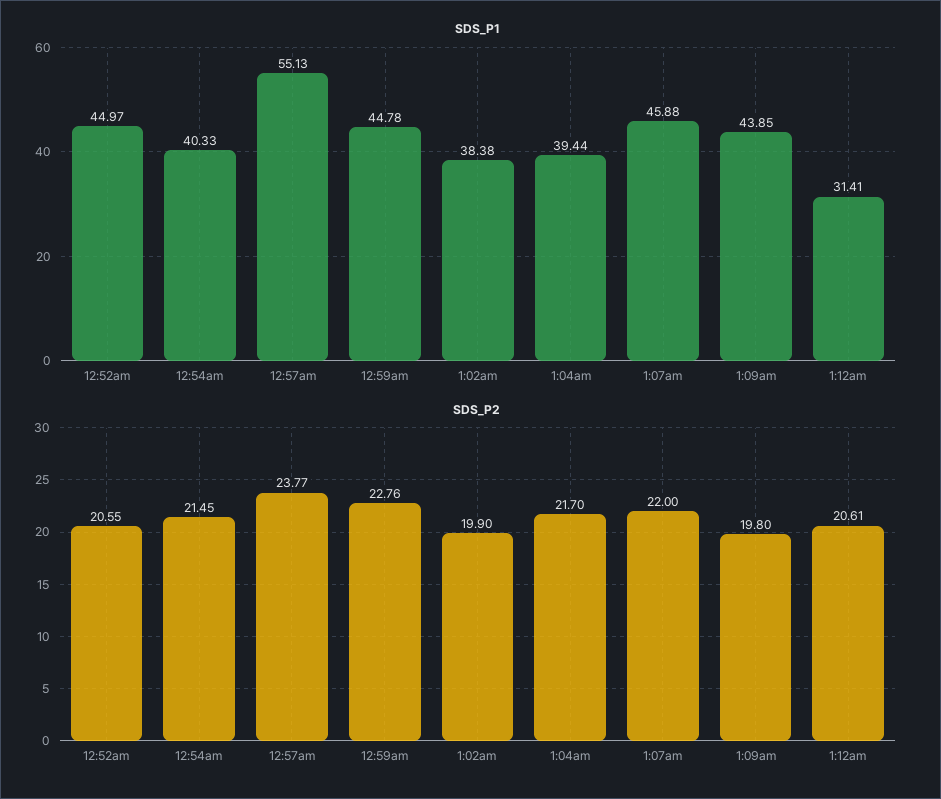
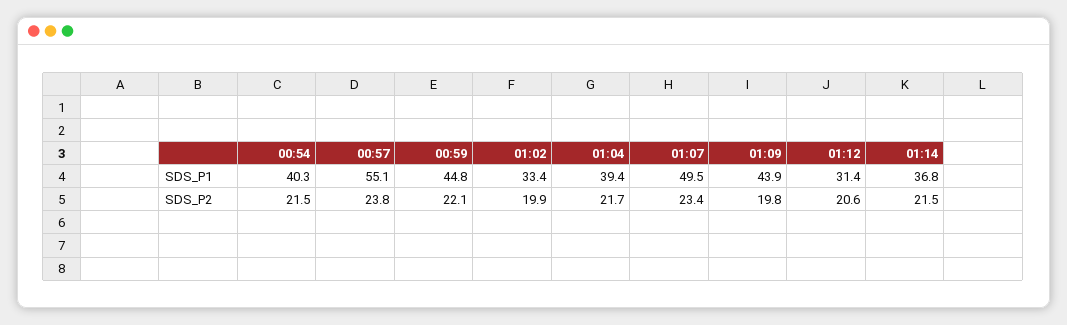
SDS_P1, 12:52am: 44.97 -> none
SDS_P1, 1:02am: 38.38 -> 33.4
SDS_P1, 1:07am: 45.88 -> 49.5
SDS_P2, 12:52am: 20.55 -> none
SDS_P2, 12:59am: 22.76 -> 22.1
SDS_P2, 1:07am: 22 -> 23.4
SDS_P1, 01:14: none -> 36.8
SDS_P2, 01:14: none -> 21.5

